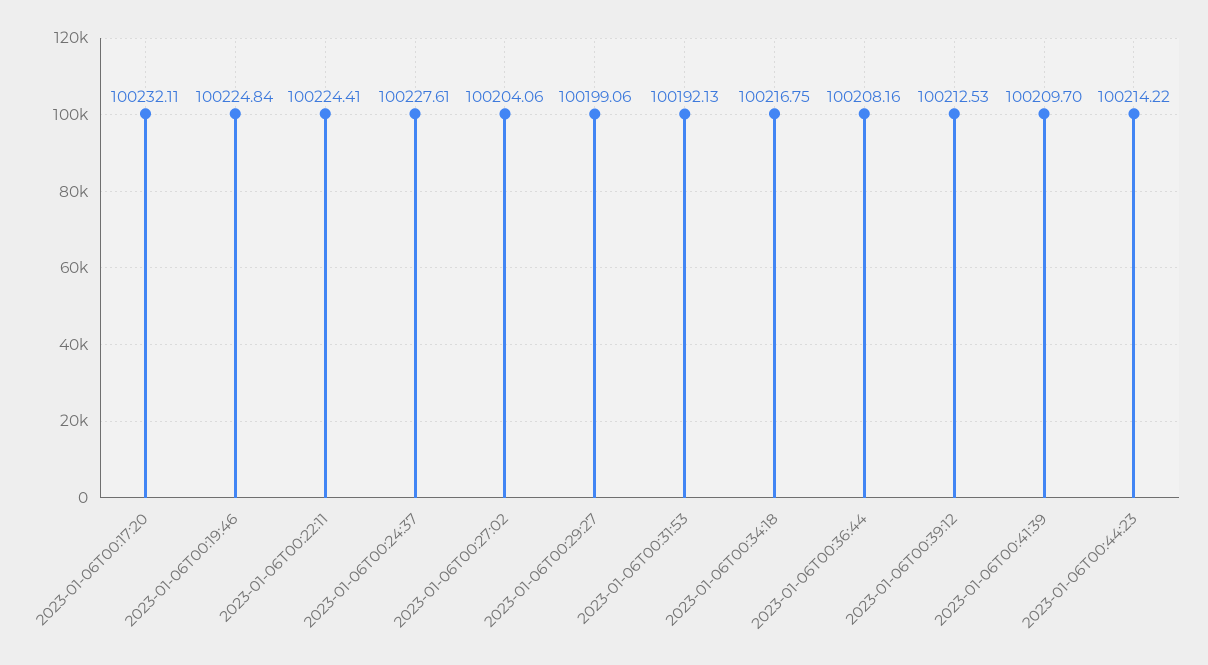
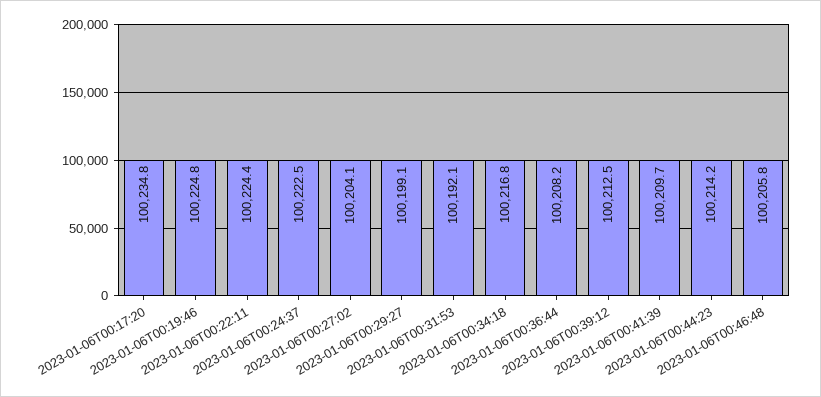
2023-01-06T00:17:20: 100232.11 -> 100234.8
2023-01-06T00:24:37: 100227.61 -> 100222.5
2023-01-06T00:46:48: none -> 100205.8

